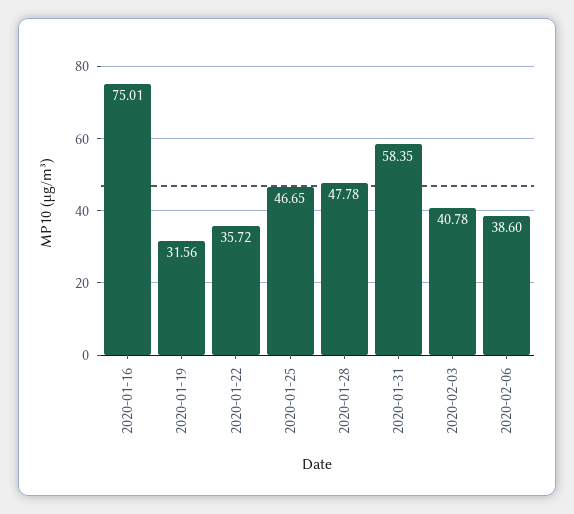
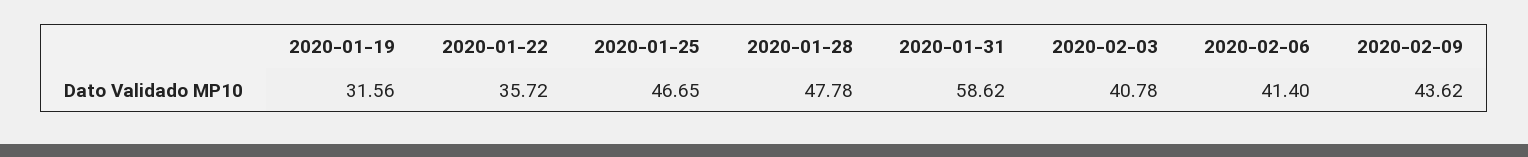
2020-01-16: 75.01 -> none
2020-01-31: 58.35 -> 58.62
2020-02-06: 38.6 -> 41.4
2020-02-09: none -> 43.62

